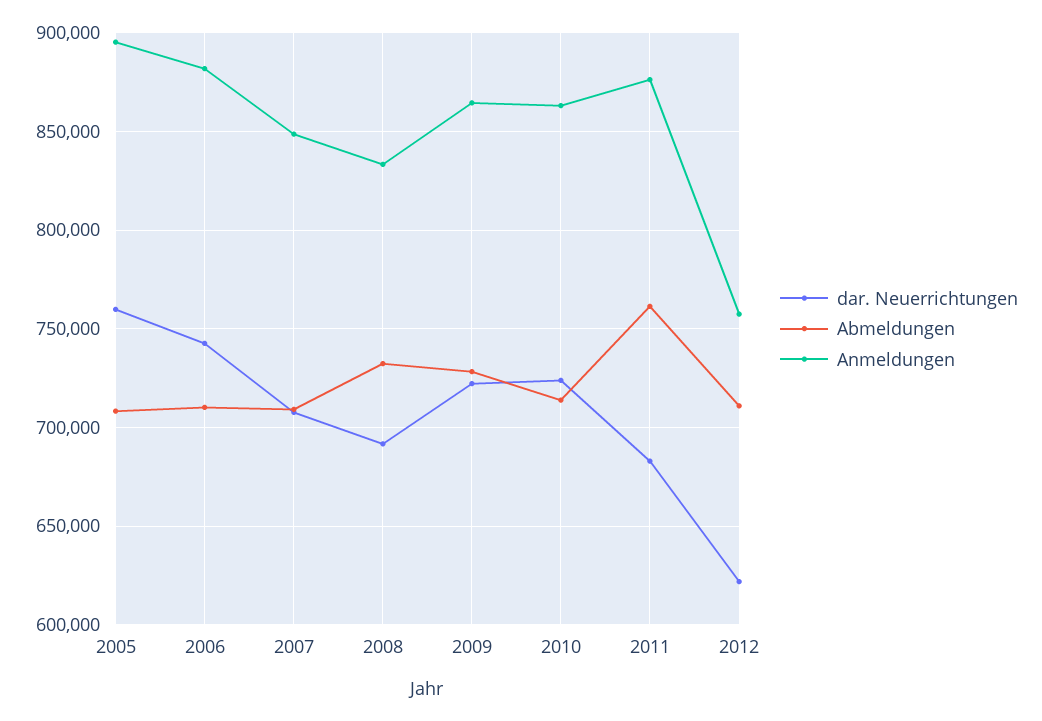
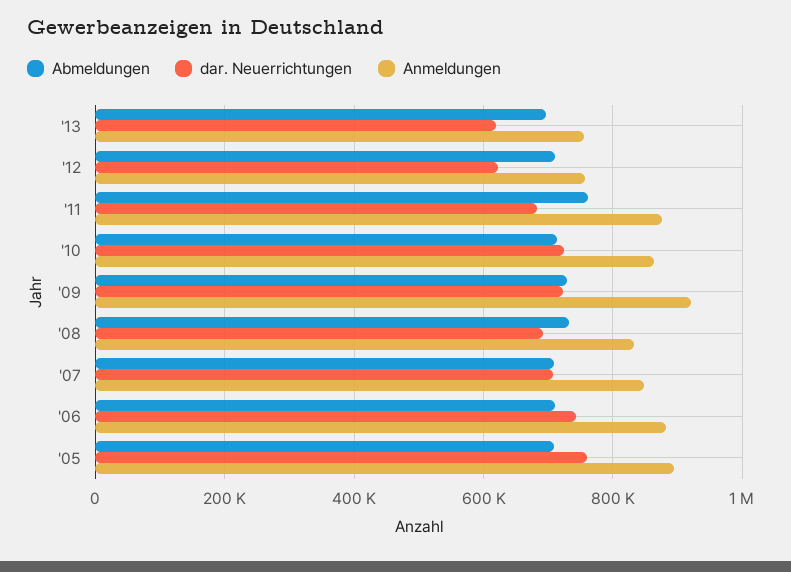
Anmeldungen, 2009: 865000 -> 920000
Abmeldungen, '13: none -> 700000
dar. Neuerrichtungen, '13: none -> 620000
Anmeldungen, '13: none -> 760000

